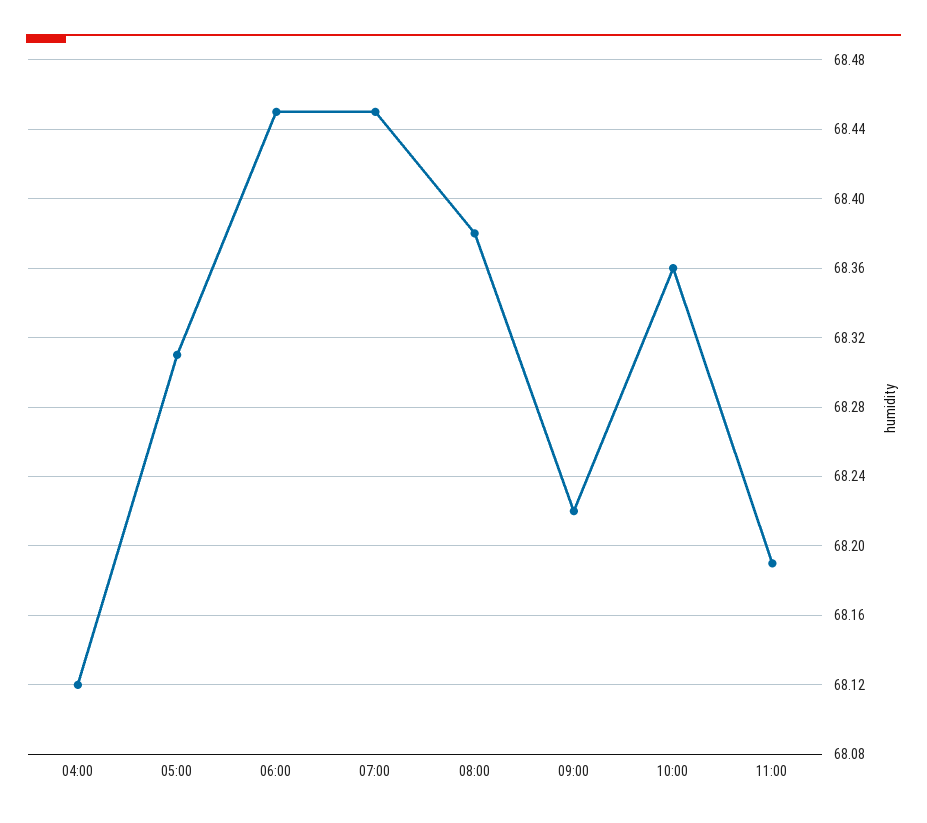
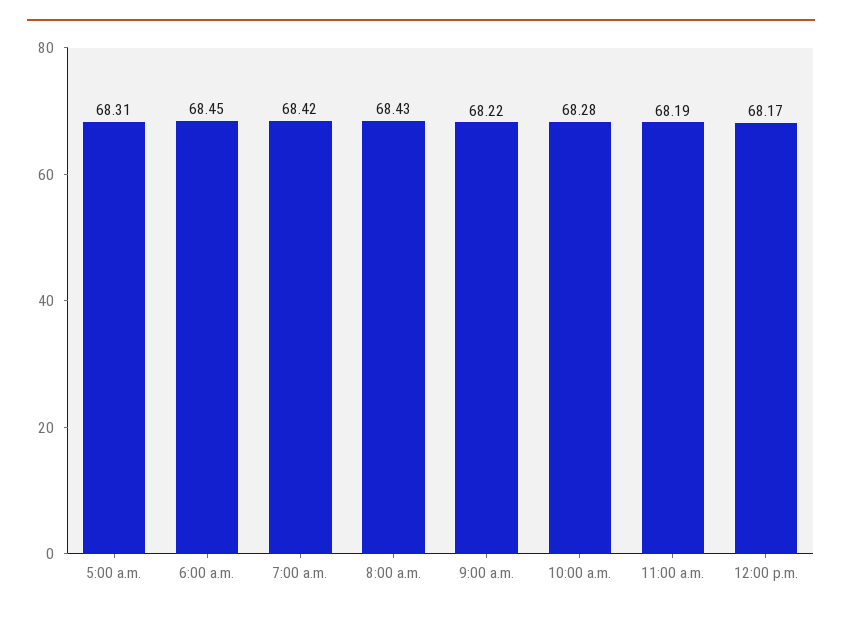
04:00: 68.12 -> none
07:00: 68.45 -> 68.42
08:00: 68.38 -> 68.43
10:00: 68.36 -> 68.28
12:00 p.m.: none -> 68.17

